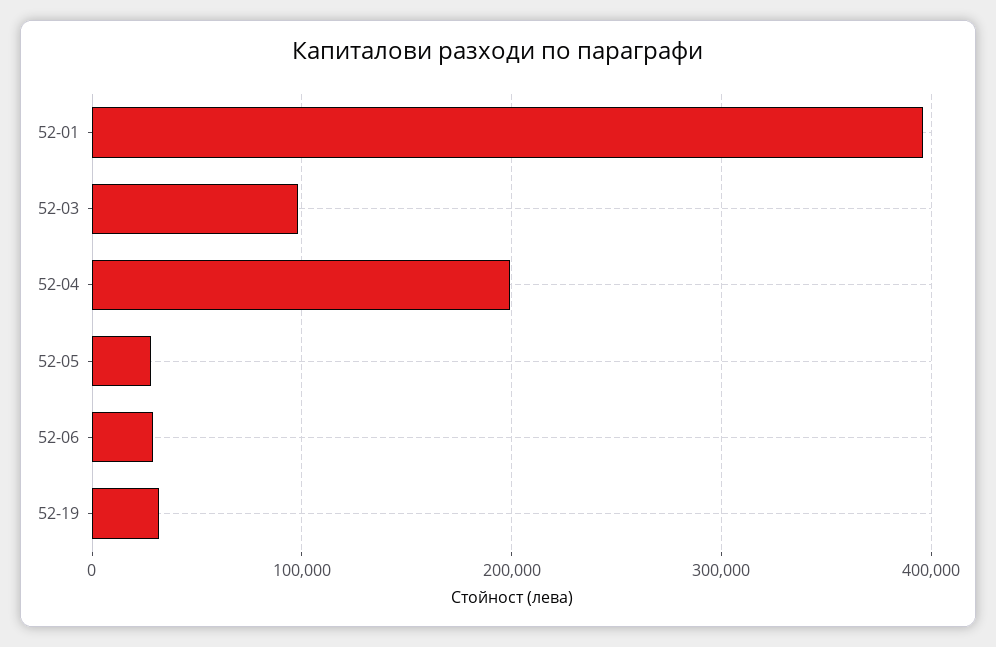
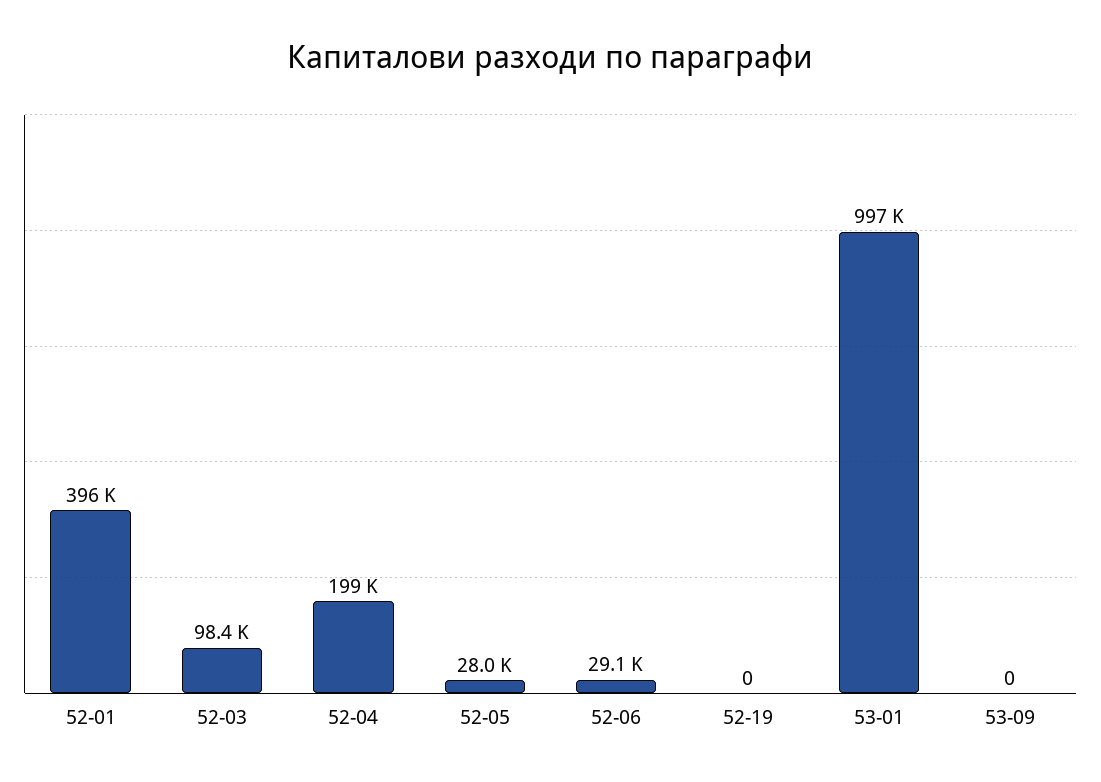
52-19: 30000 -> 0
53-01: none -> 997000
53-09: none -> 0

